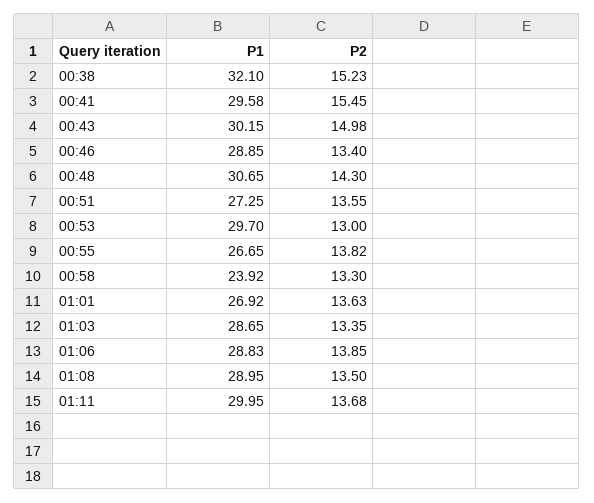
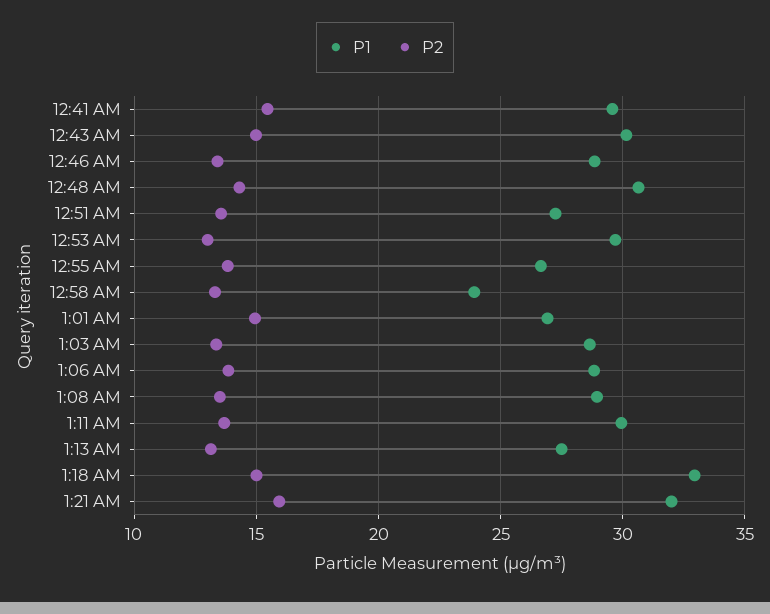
P1, 00:38: 32.1 -> none
P2, 00:38: 15.23 -> none
P2, 01:01: 13.63 -> 15
P1, 1:13 AM: none -> 27.5
P2, 1:13 AM: none -> 13
P1, 1:18 AM: none -> 33
P2, 1:18 AM: none -> 15
P1, 1:21 AM: none -> 32
P2, 1:21 AM: none -> 16

